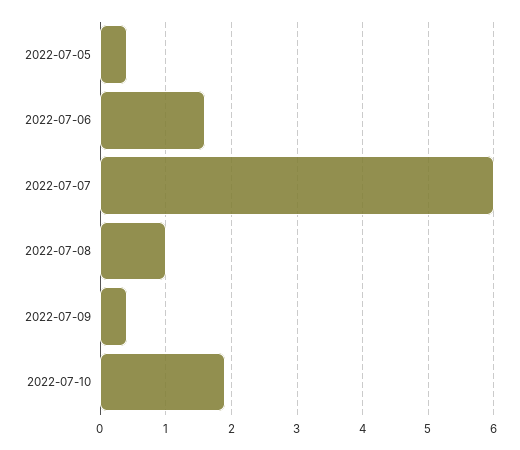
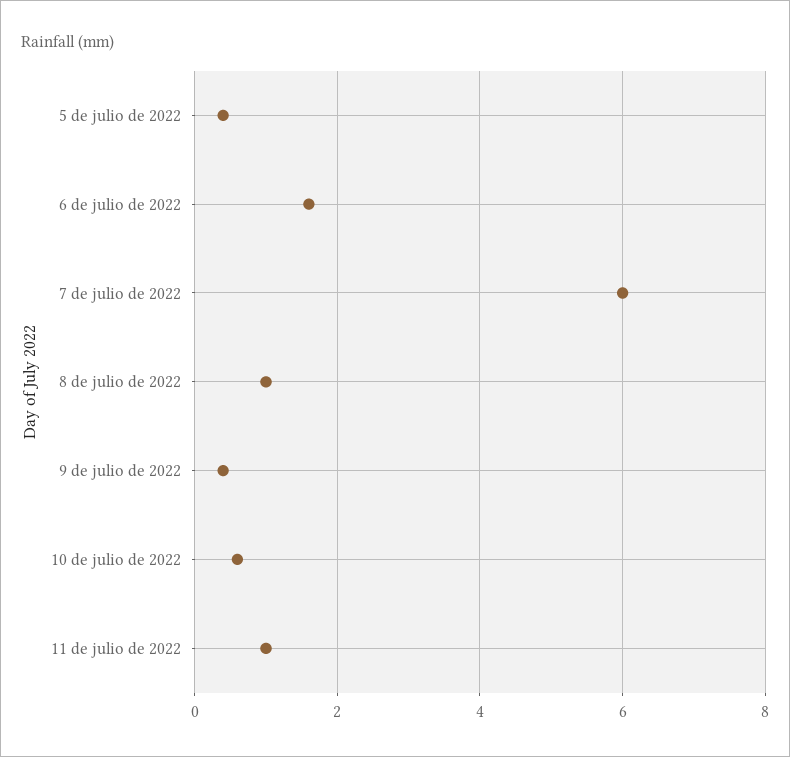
2022-07-10: 1.9 -> 0.5
11 de julio de 2022: none -> 1

